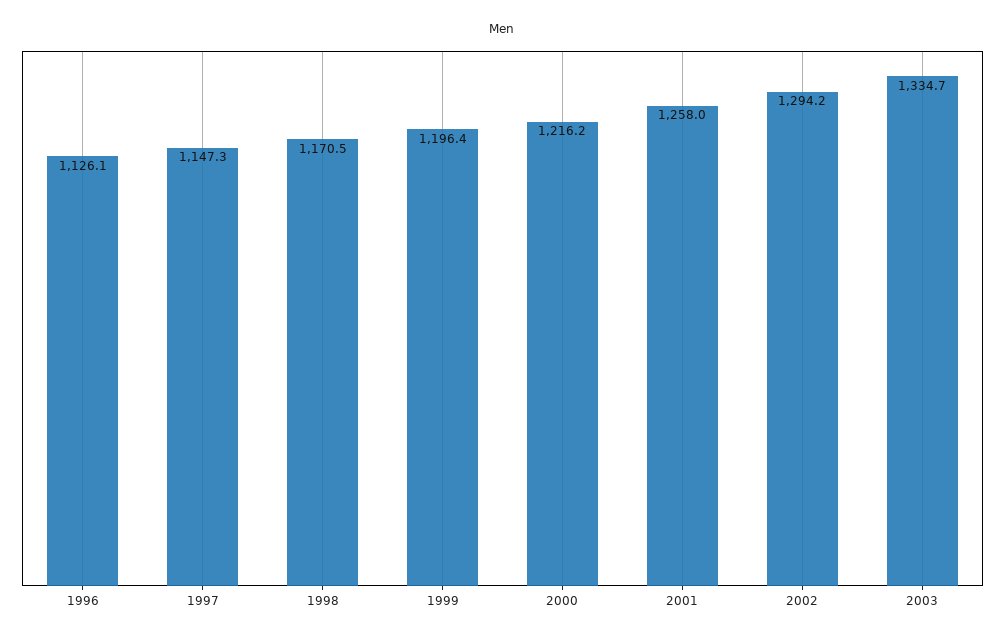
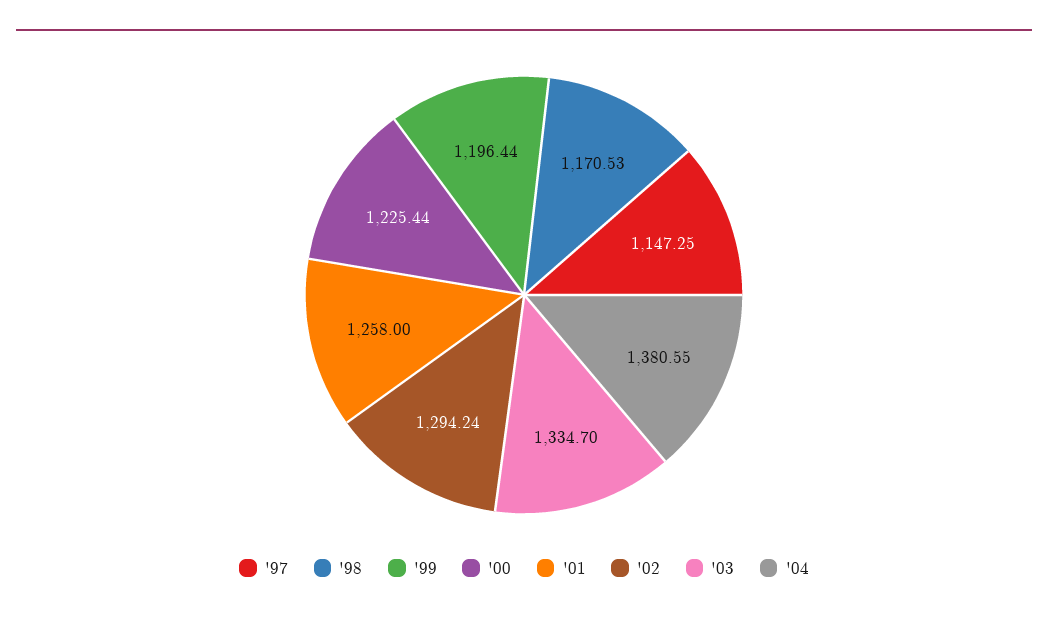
1996: 1126.1 -> none
2000: 1216.2 -> 1225.44
'04: none -> 1380.55

